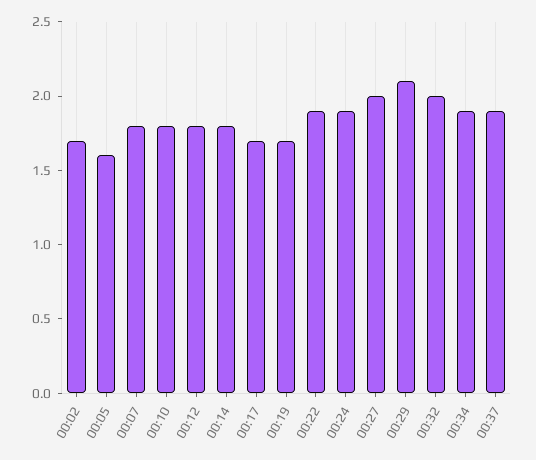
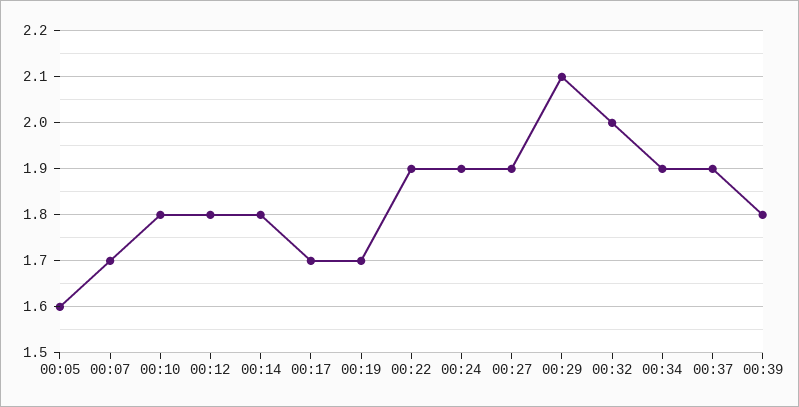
00:02: 1.7 -> none
00:07: 1.8 -> 1.7
00:27: 2 -> 1.9
00:39: none -> 1.8

